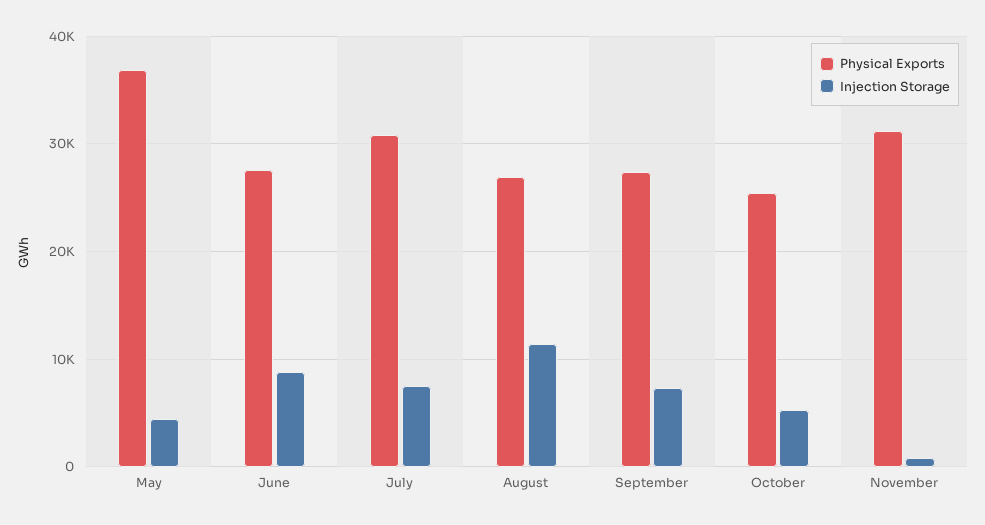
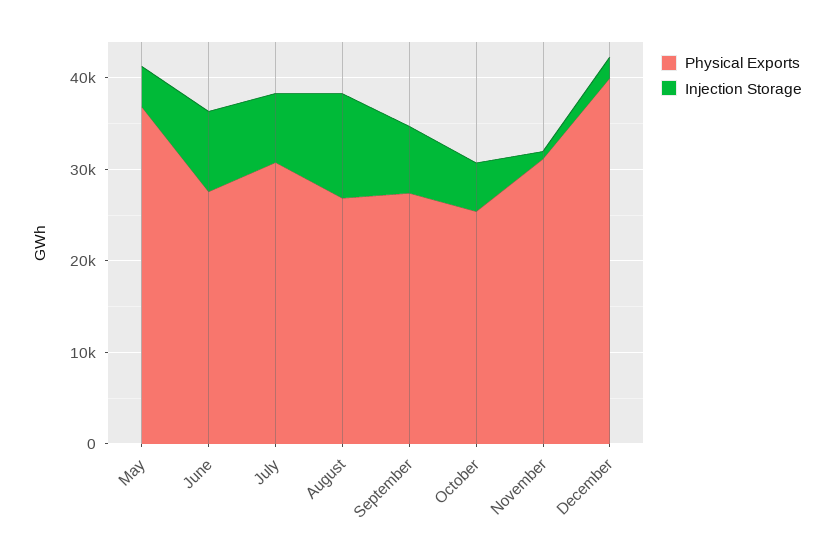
Physical Exports, December: none -> 40000
Injection Storage, December: none -> 2000

